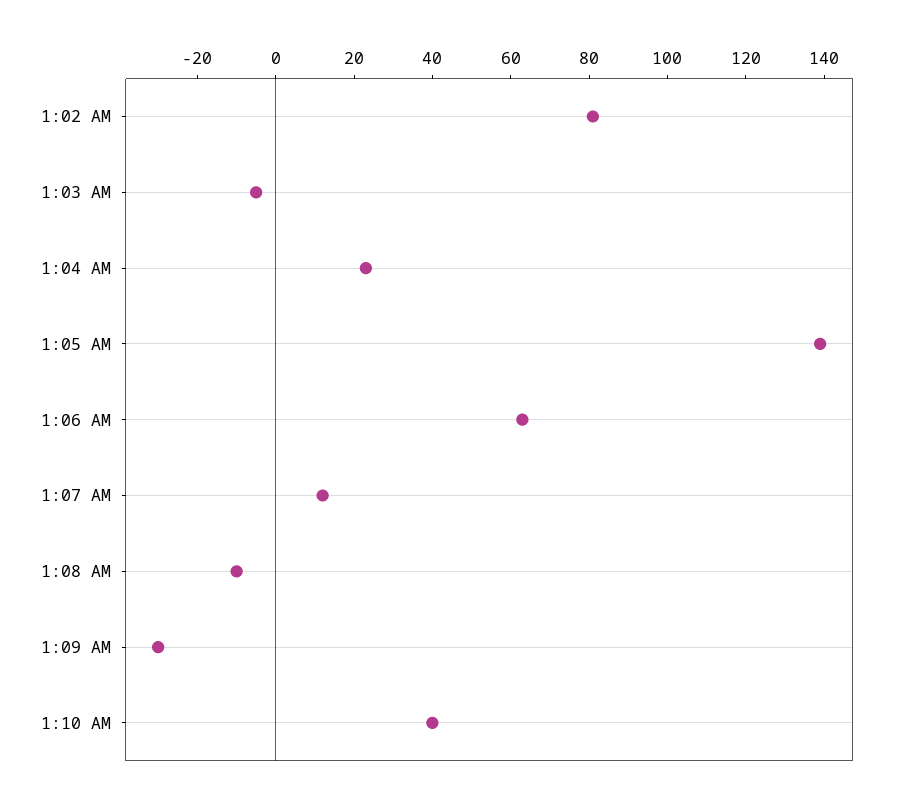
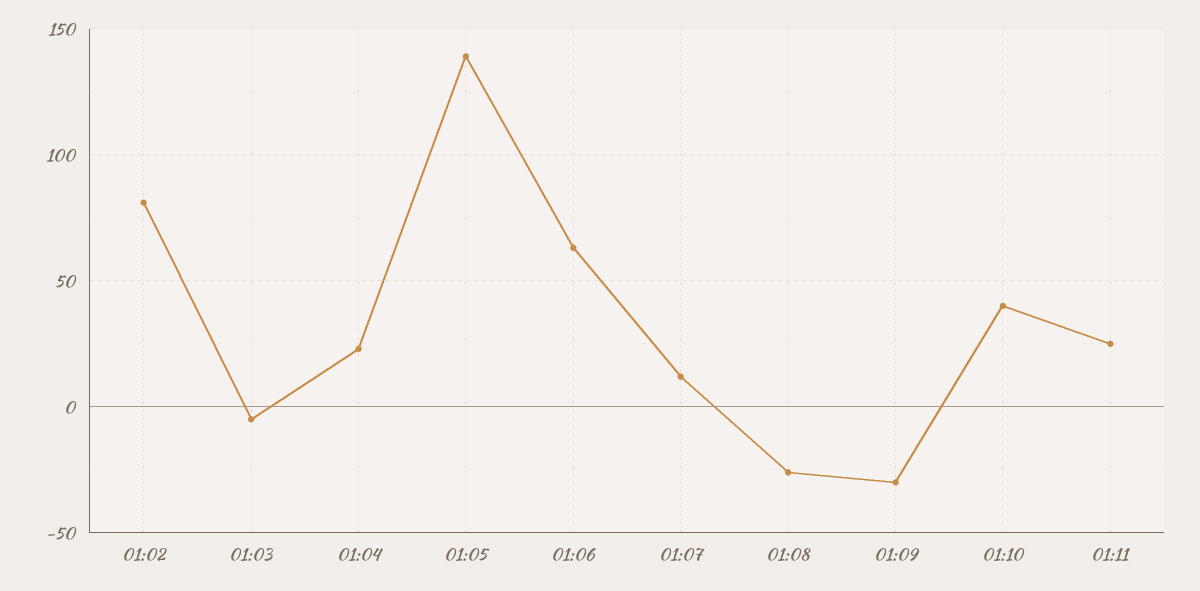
1:08 AM: -10 -> -25
01:11: none -> 25

